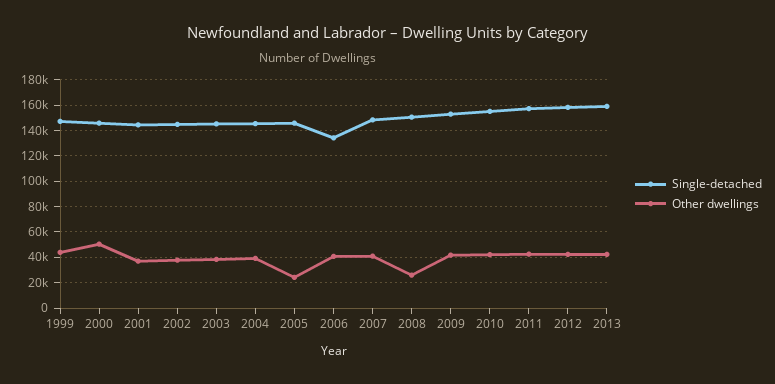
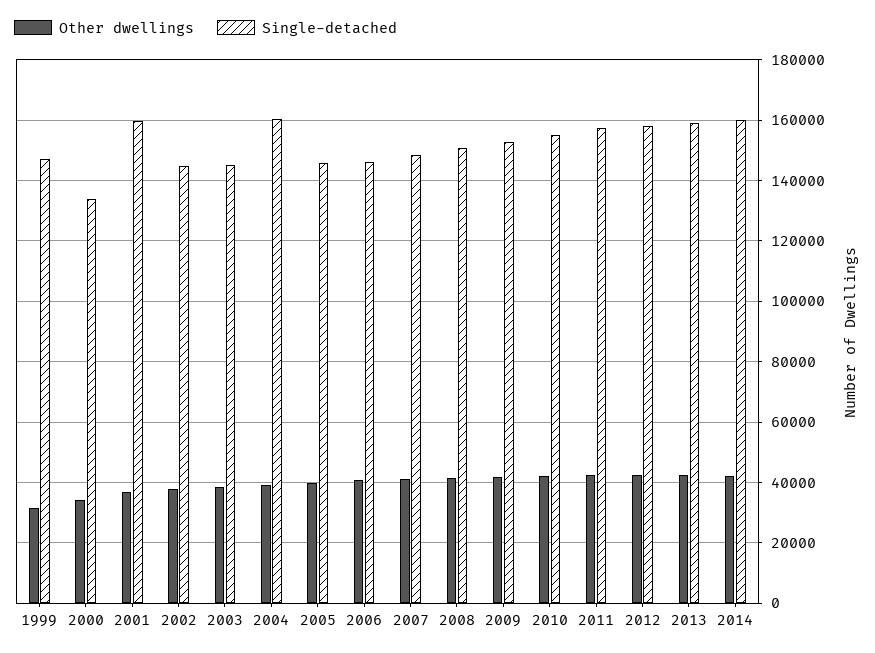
Other dwellings, 1999: 45000 -> 32000
Single-detached, 2000: 145000 -> 134000
Other dwellings, 2000: 50000 -> 34000
Single-detached, 2001: 145000 -> 160000
Single-detached, 2004: 145000 -> 160000
Other dwellings, 2005: 25000 -> 40000
Single-detached, 2006: 135000 -> 146000
Other dwellings, 2008: 25000 -> 42000
Other dwellings, 2014: none -> 42000
Single-detached, 2014: none -> 160000

